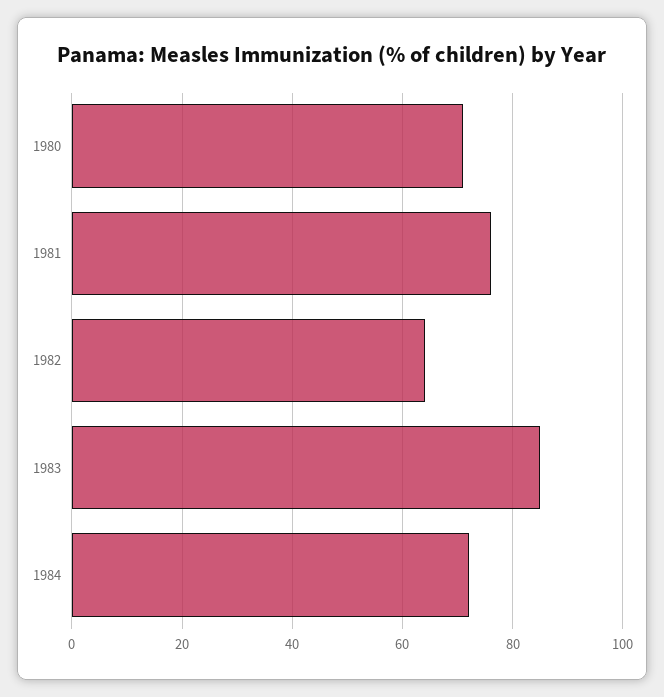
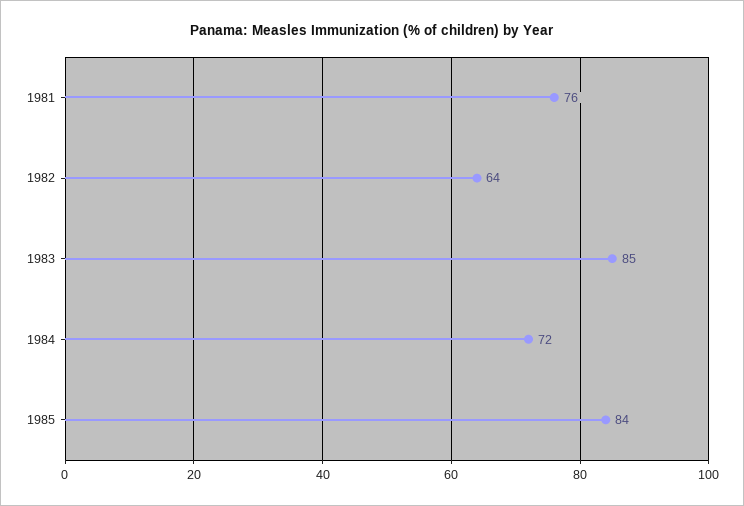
1980: 70 -> none
1985: none -> 84

